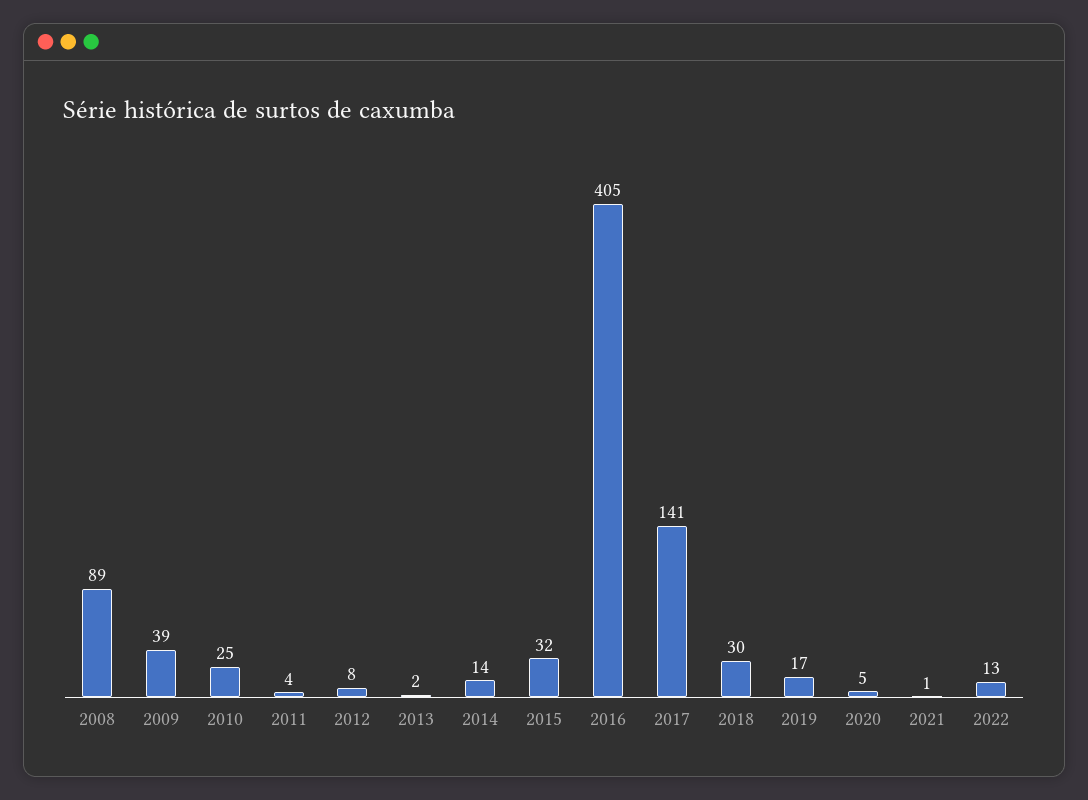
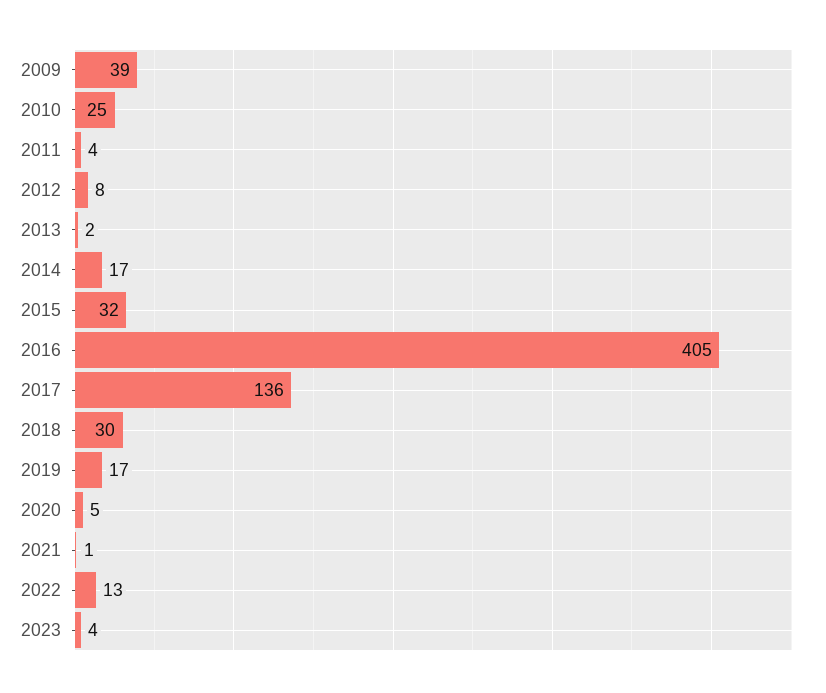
2008: 89 -> none
2014: 14 -> 17
2017: 141 -> 136
2023: none -> 4

